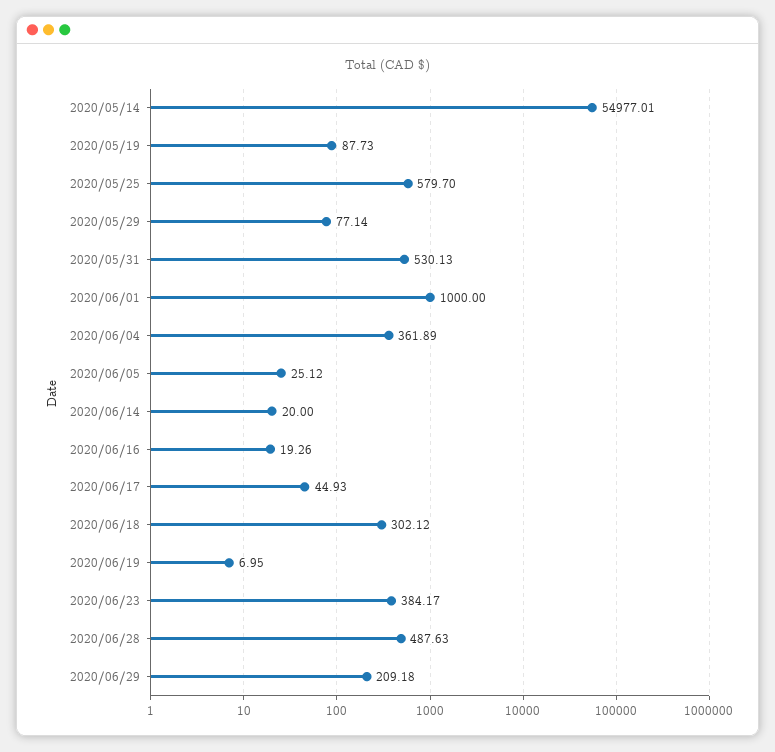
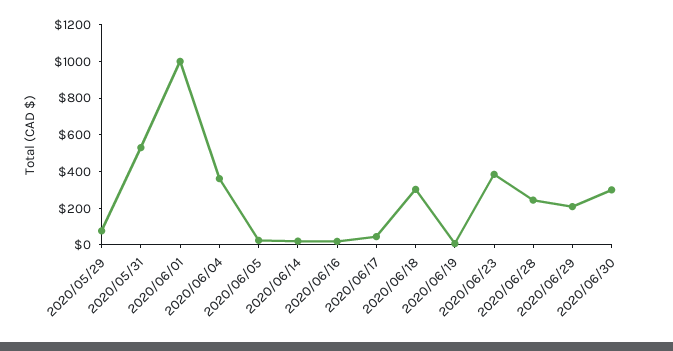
2020/05/14: 54977.01 -> none
2020/05/19: 87.73 -> none
2020/05/25: 579.7 -> none
2020/06/28: 487.63 -> 250
2020/06/30: none -> 300

